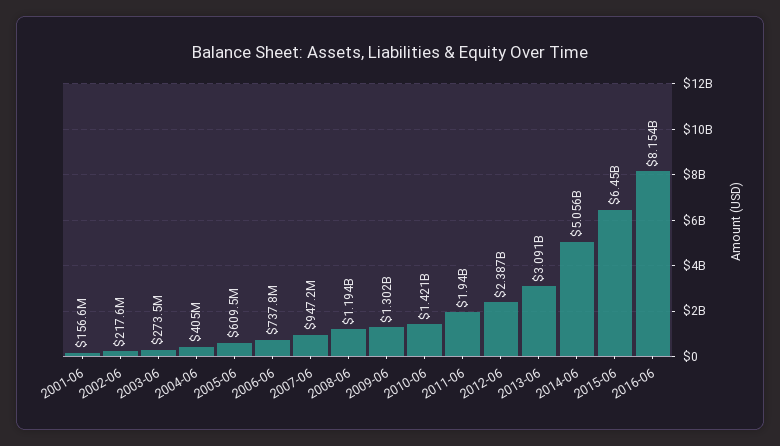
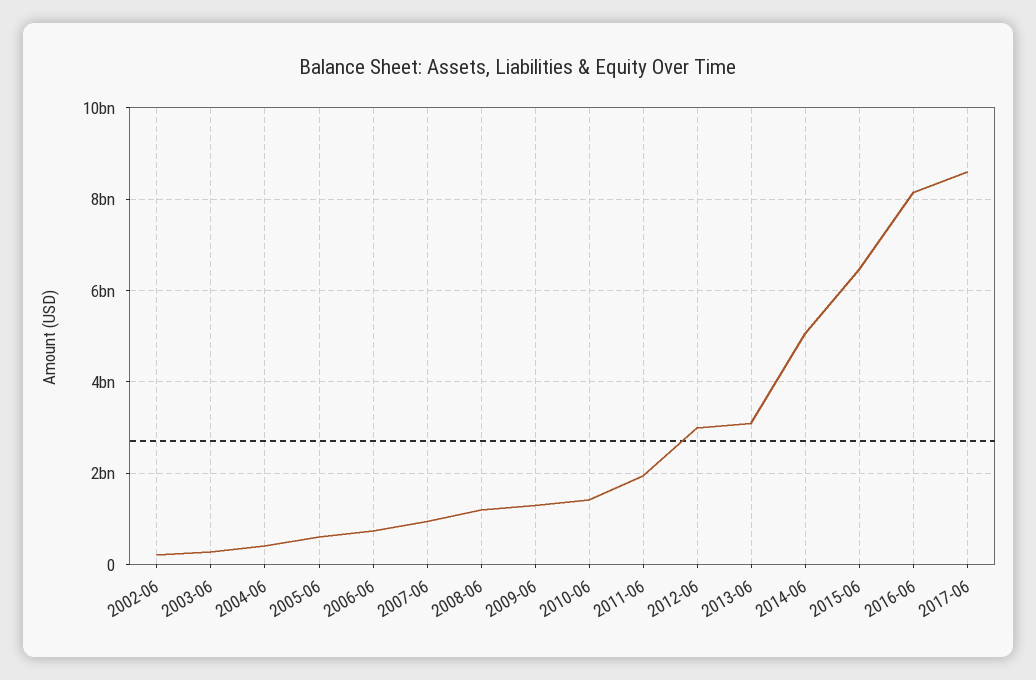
2001-06: 156600000 -> none
2012-06: 2387000000 -> 3000000000
2017-06: none -> 8600000000

